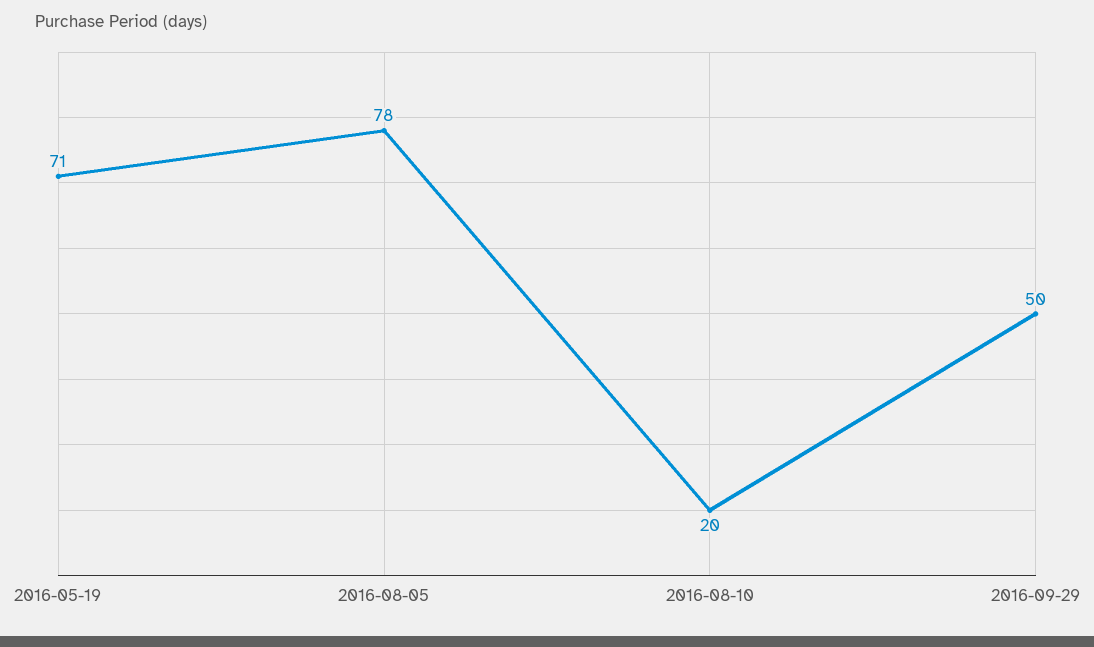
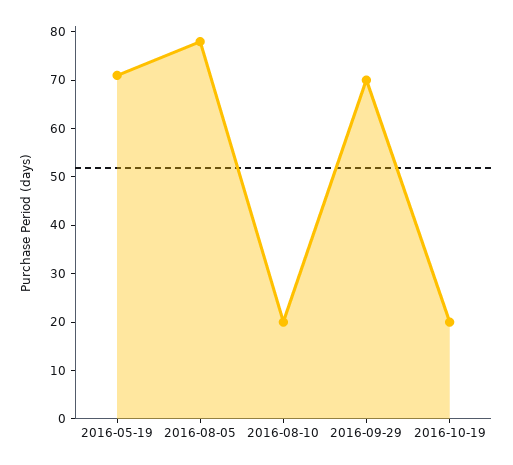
2016-09-29: 50 -> 70
2016-10-19: none -> 20

